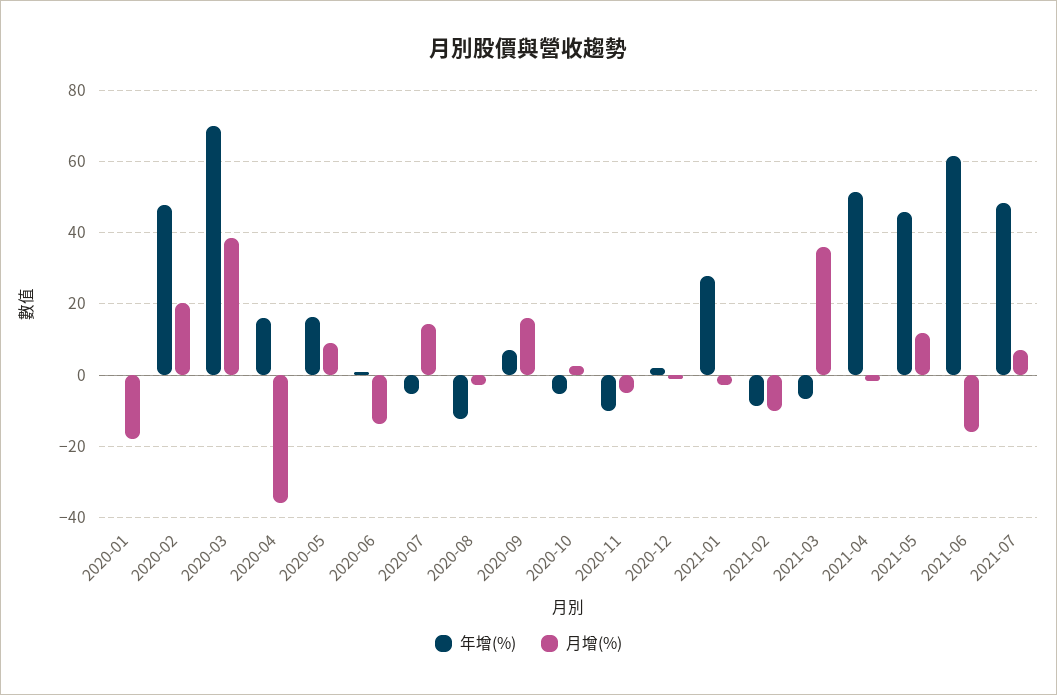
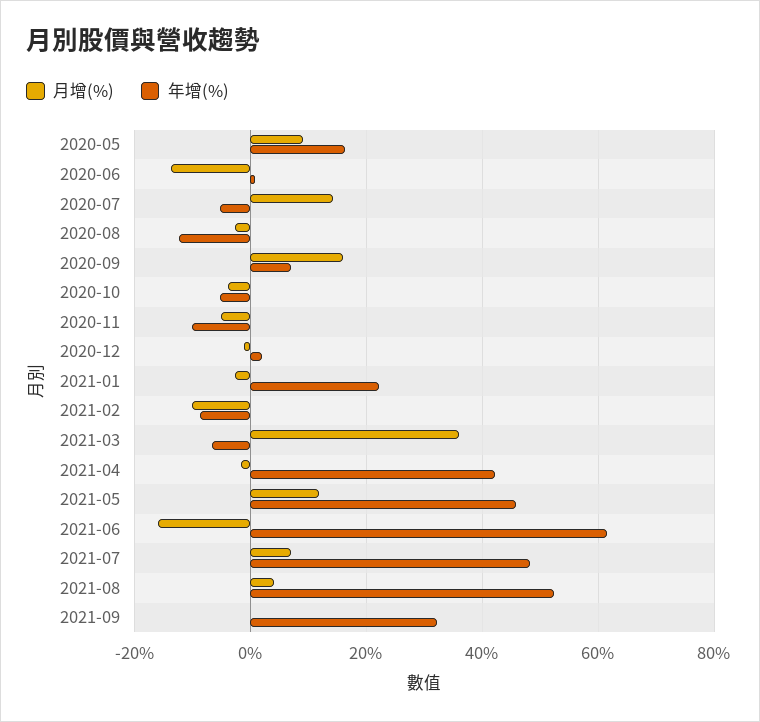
年增(%), 2020-01: 0 -> none
月增(%), 2020-01: -18 -> none
年增(%), 2020-02: 48 -> none
月增(%), 2020-02: 20 -> none
年增(%), 2020-03: 70 -> none
月增(%), 2020-03: 38 -> none
年增(%), 2020-04: 16 -> none
月增(%), 2020-04: -36 -> none
月增(%), 2020-10: 2 -> -4
年增(%), 2021-01: 28 -> 22
年增(%), 2021-04: 52 -> 42
月增(%), 2021-08: none -> 4
年增(%), 2021-08: none -> 52
月增(%), 2021-09: none -> 0
年增(%), 2021-09: none -> 32

